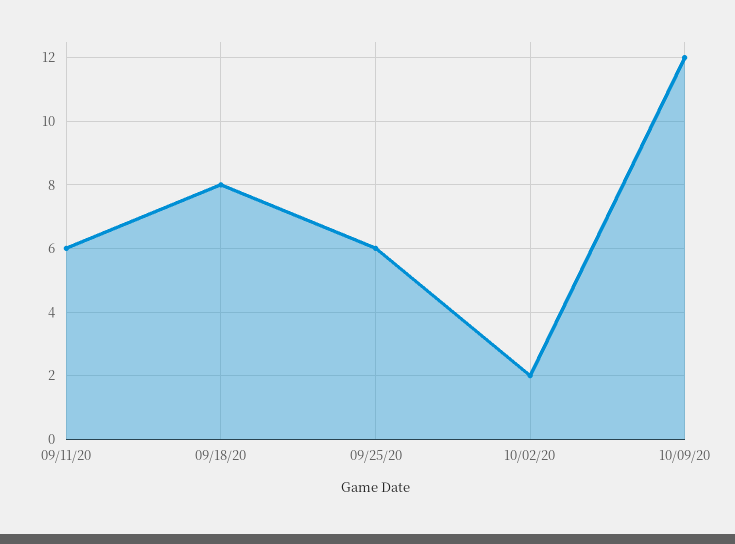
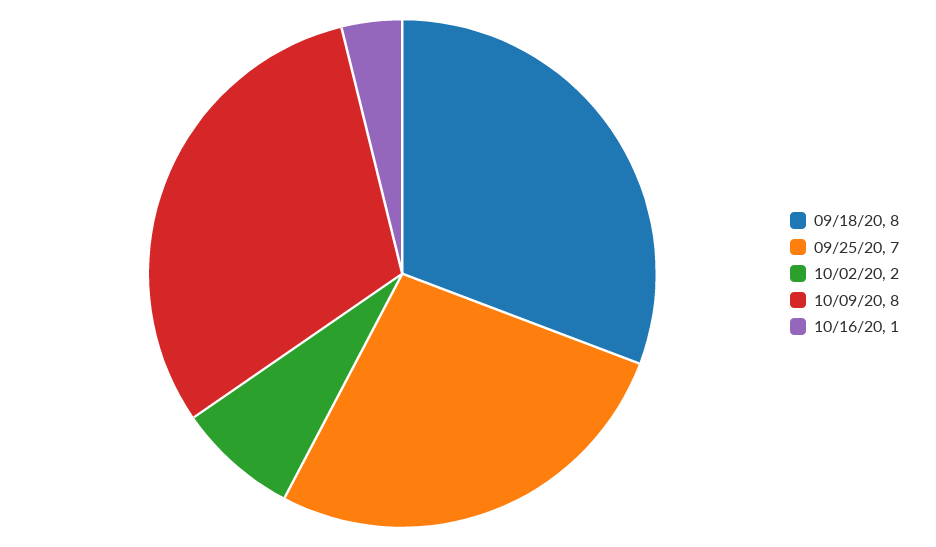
09/11/20: 6 -> none
09/25/20: 6 -> 7
10/09/20: 12 -> 8
10/16/20: none -> 1

